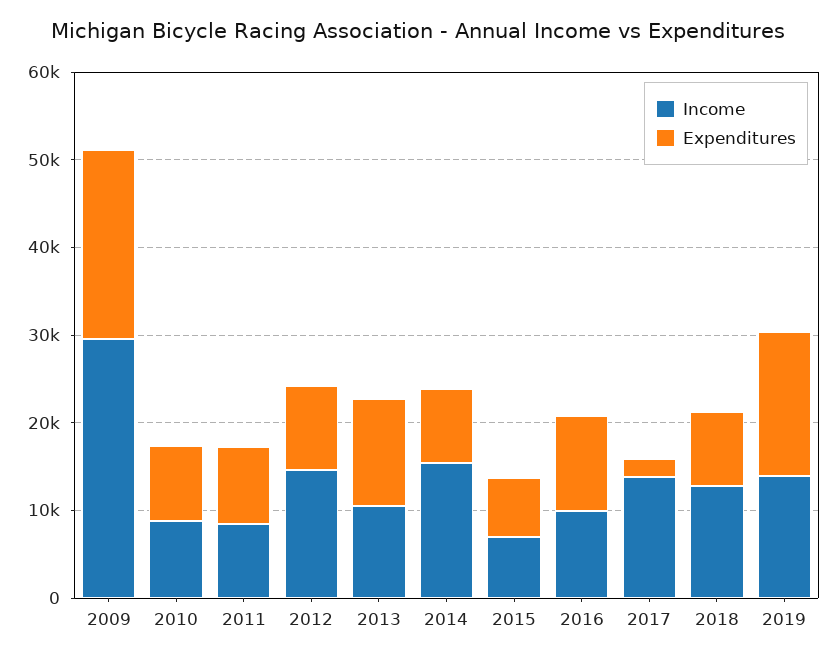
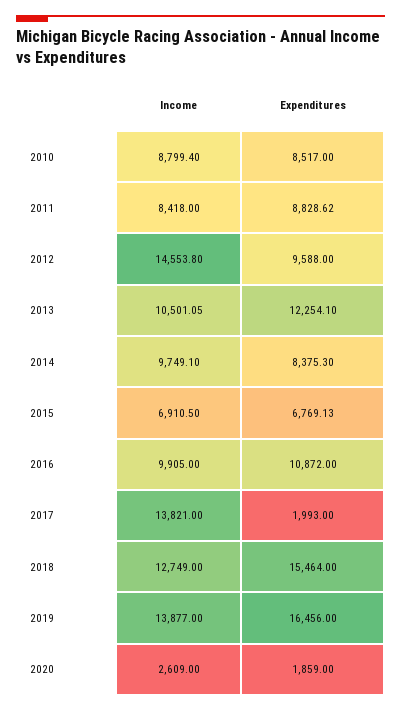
Income, 2009: 30000 -> none
Expenditures, 2009: 22000 -> none
Income, 2014: 16000 -> 9749.1
Expenditures, 2018: 8000 -> 15464
Income, 2020: none -> 2609
Expenditures, 2020: none -> 1859

